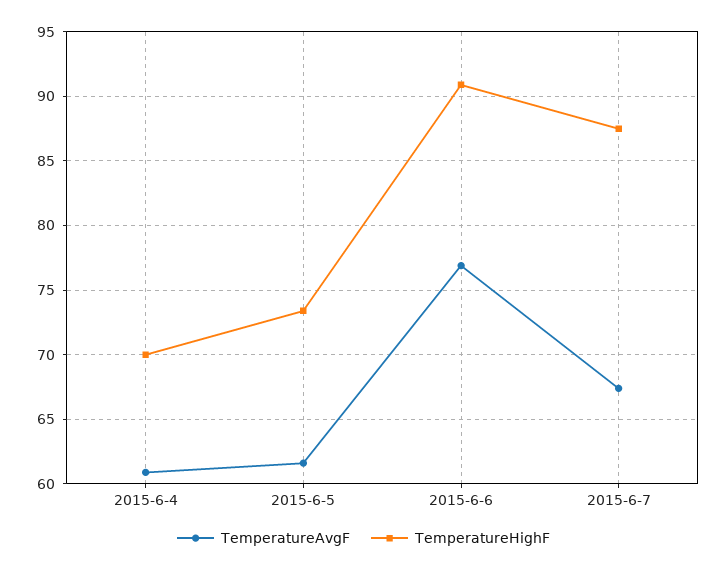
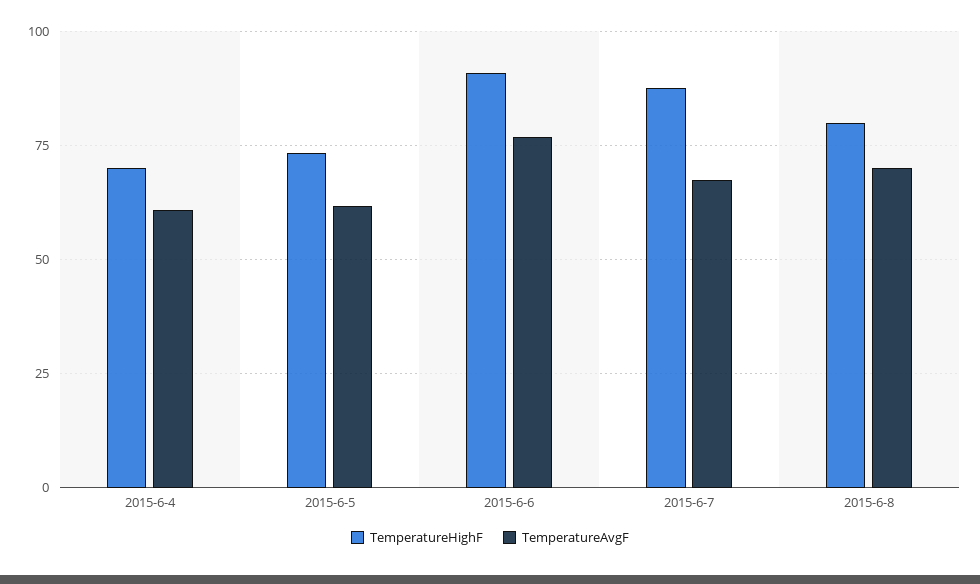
TemperatureHighF, 2015-6-8: none -> 80
TemperatureAvgF, 2015-6-8: none -> 70

